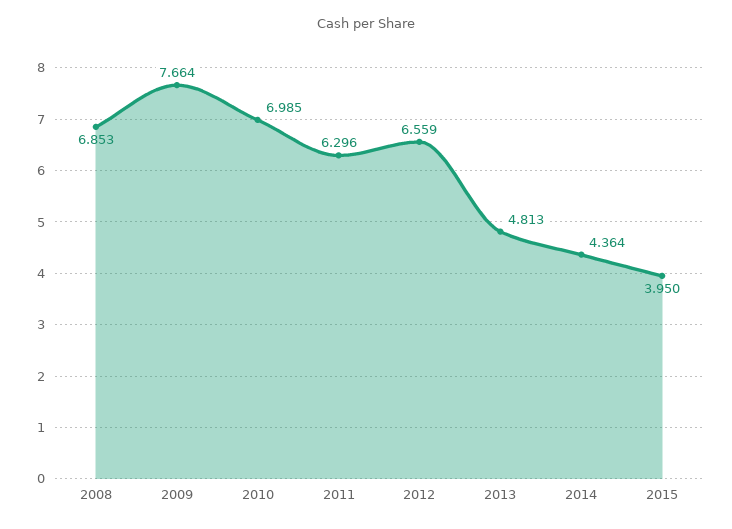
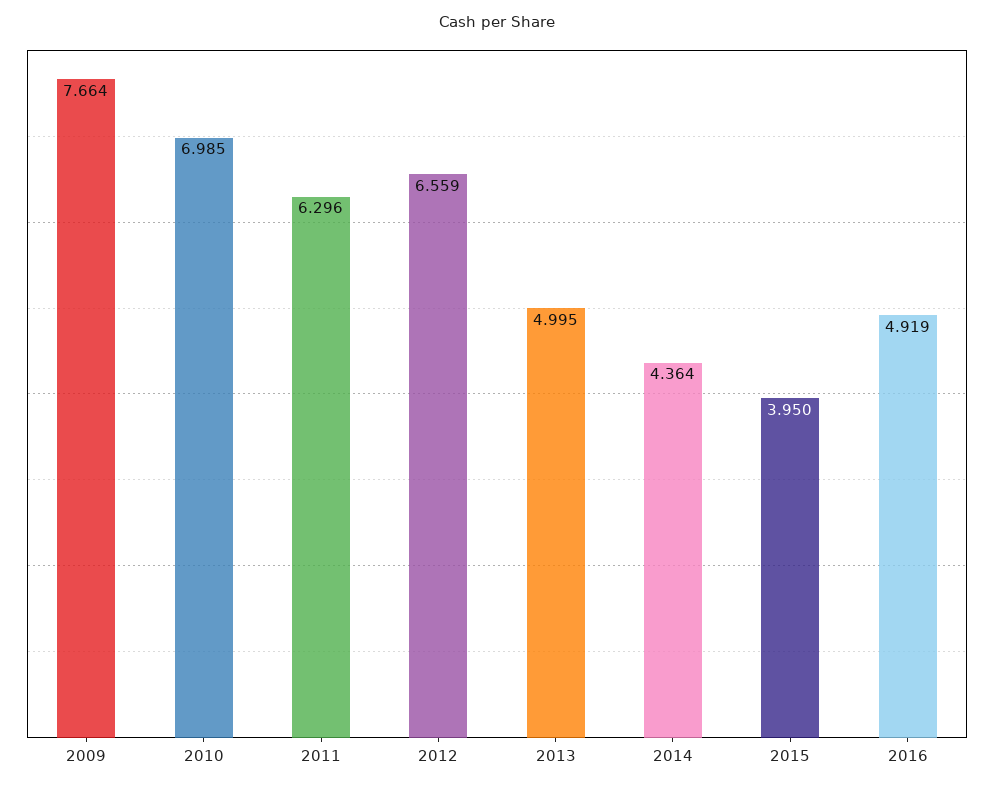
2008: 6.853 -> none
2013: 4.813 -> 4.995
2016: none -> 4.919

